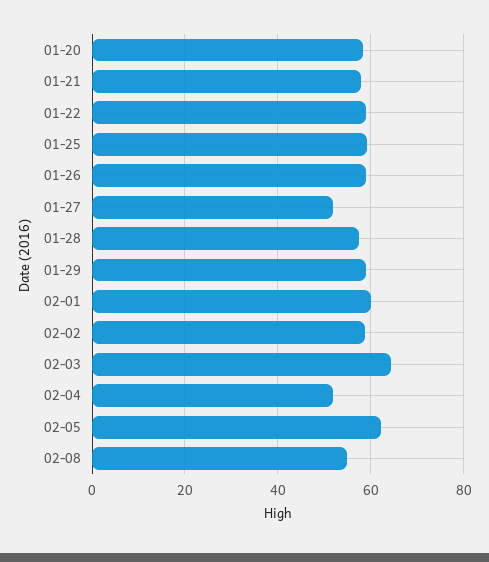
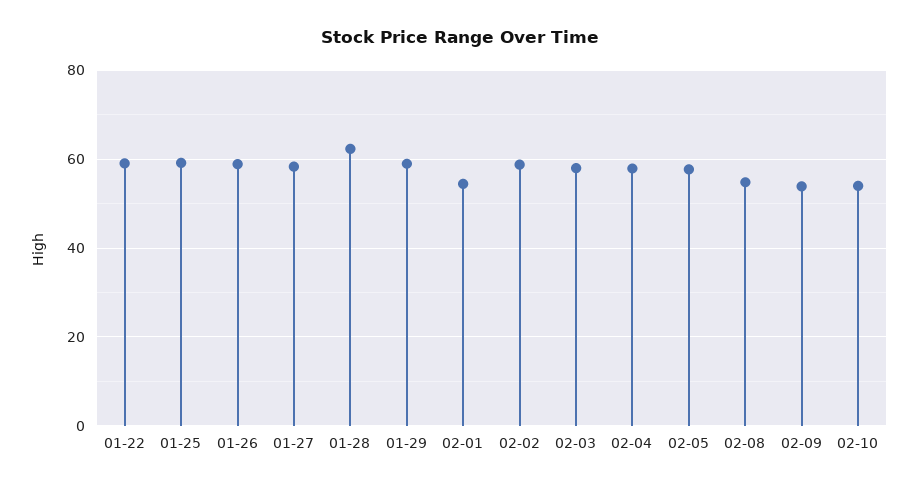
01-20: 58 -> none
01-21: 58 -> none
01-27: 52 -> 58
01-28: 58 -> 62
02-01: 60 -> 54
02-03: 64 -> 58
02-04: 52 -> 58
02-05: 62 -> 58
02-09: none -> 54
02-10: none -> 54

